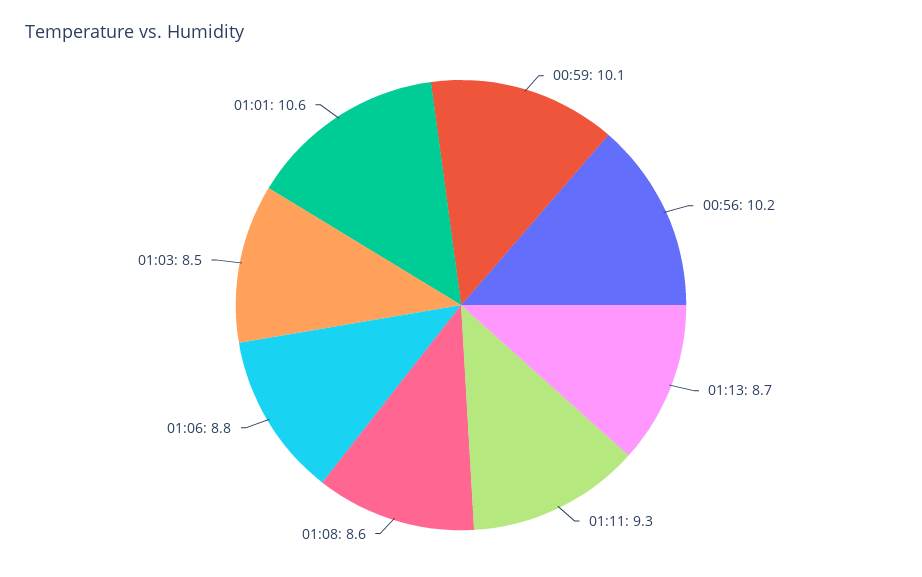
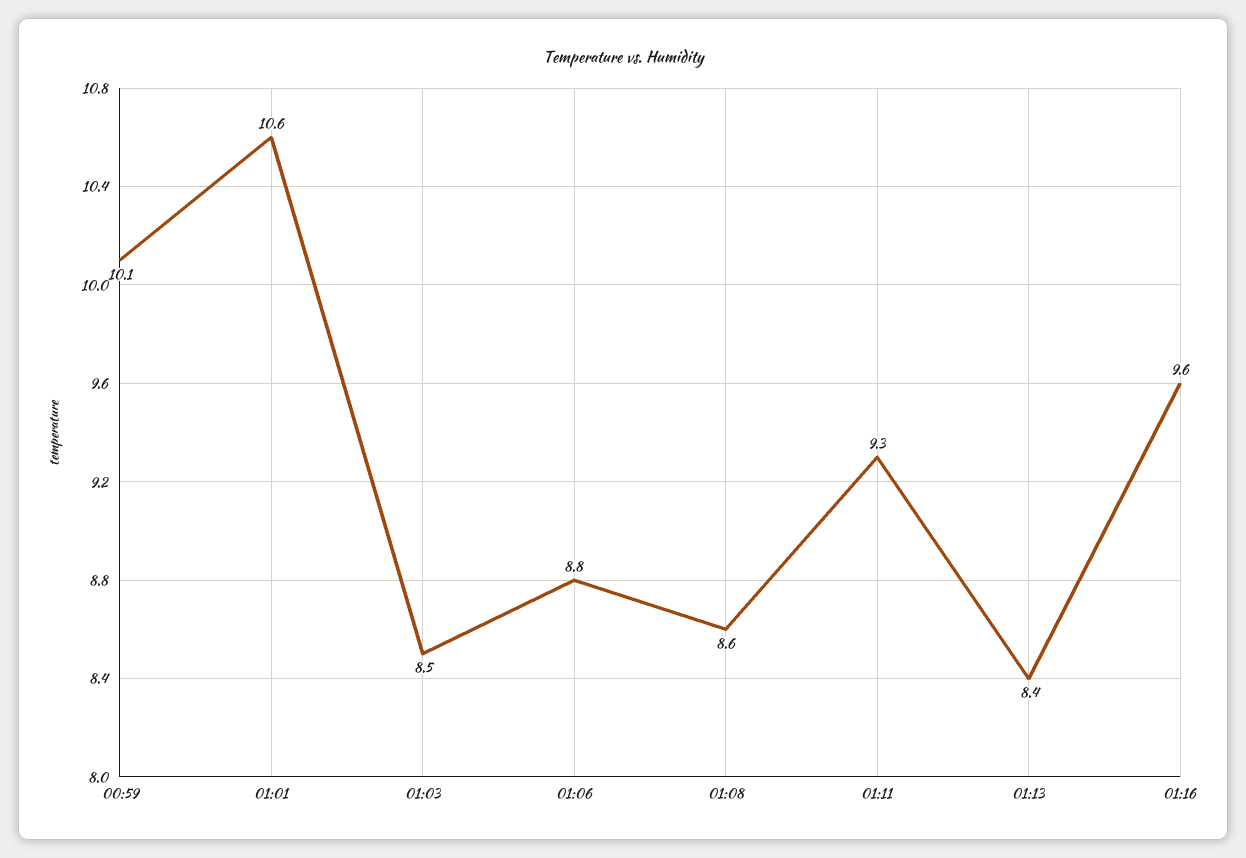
00:56: 10.2 -> none
01:13: 8.7 -> 8.4
01:16: none -> 9.6

